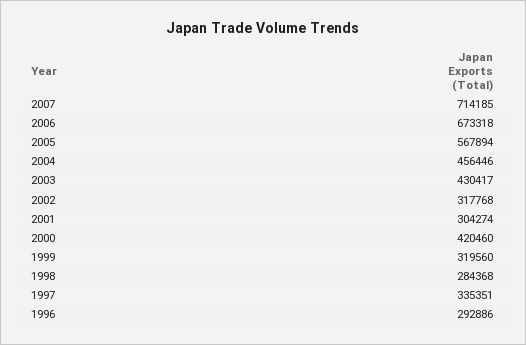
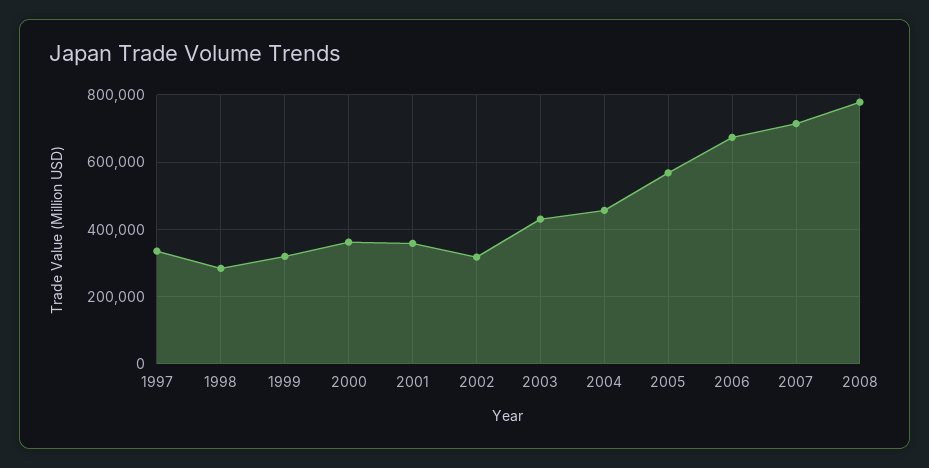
2001: 304274 -> 360000
2000: 420460 -> 360000
1996: 292886 -> none
2008: none -> 780000

